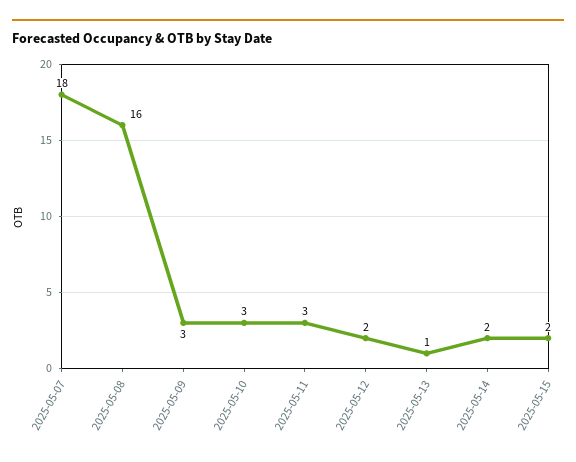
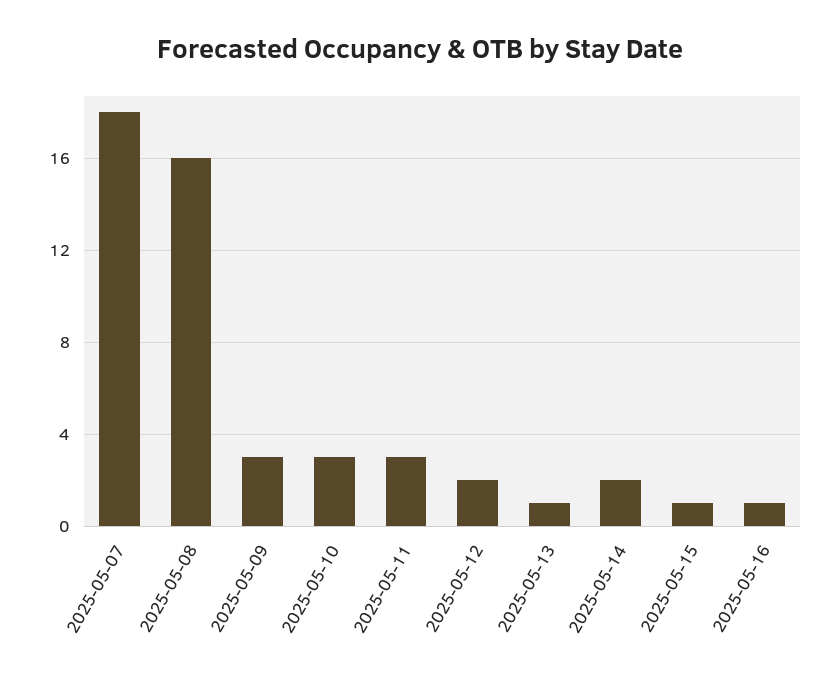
2025-05-15: 2 -> 1
2025-05-16: none -> 1

